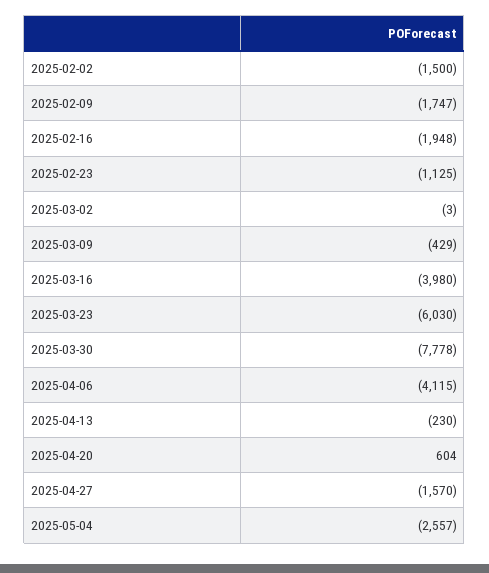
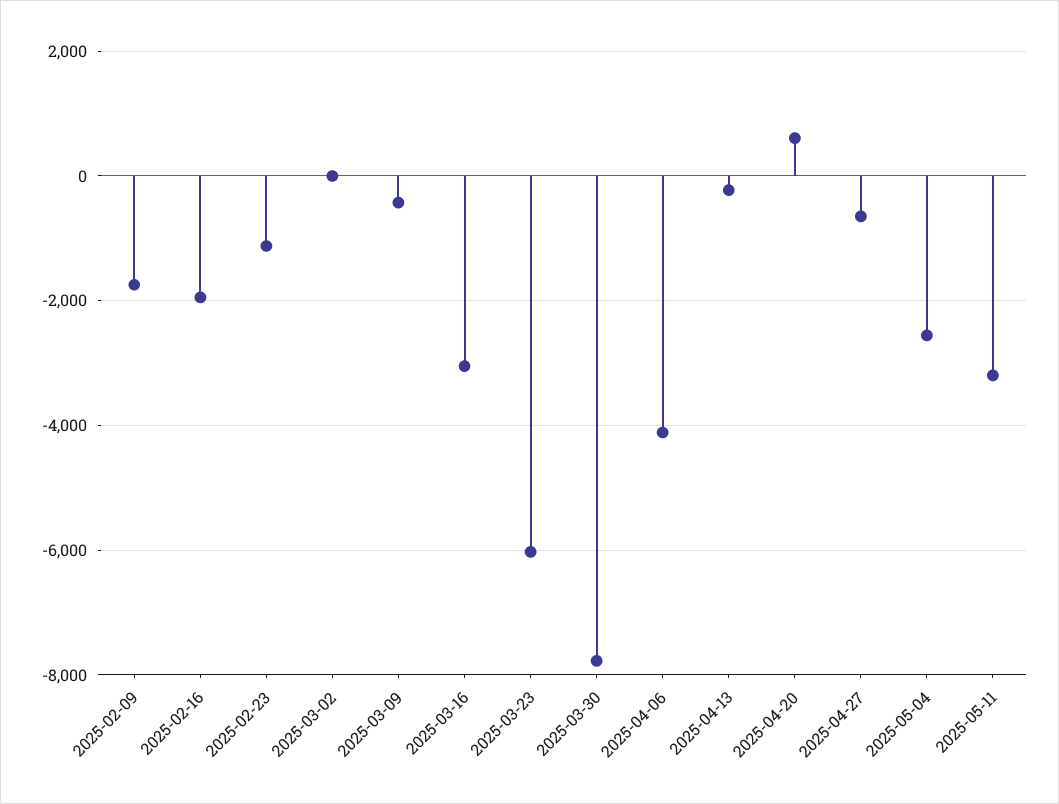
2025-02-02: -1500 -> none
2025-03-16: -3980 -> -3000
2025-04-27: -1570 -> -600
2025-05-11: none -> -3200

